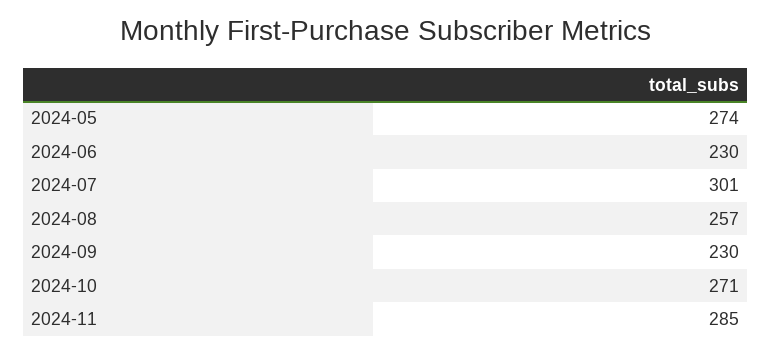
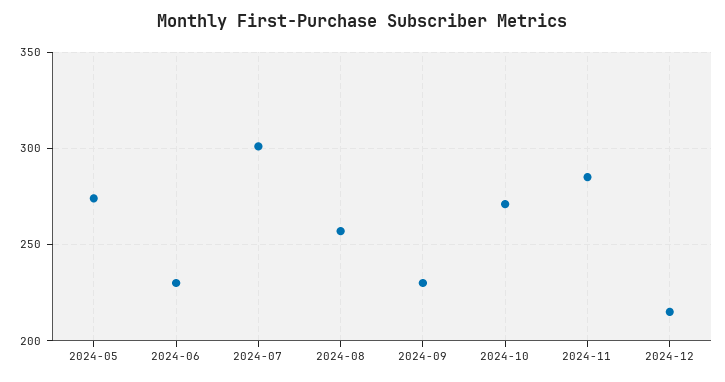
2024-12: none -> 215

